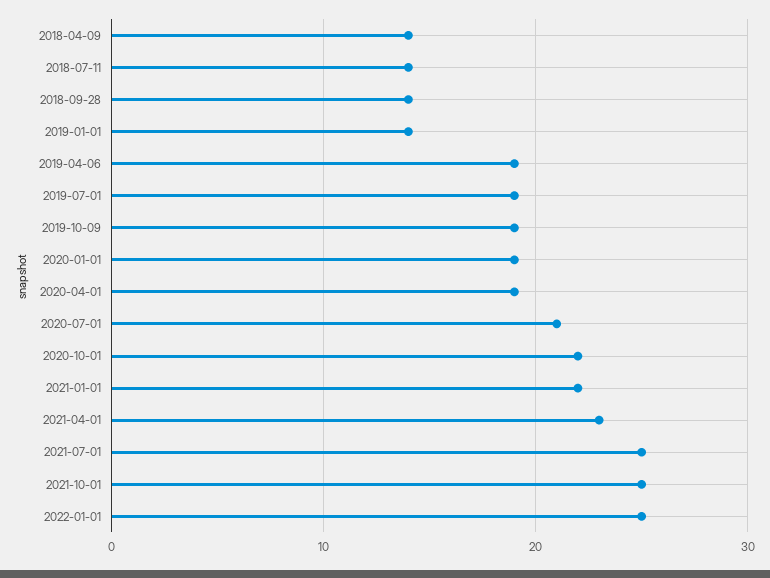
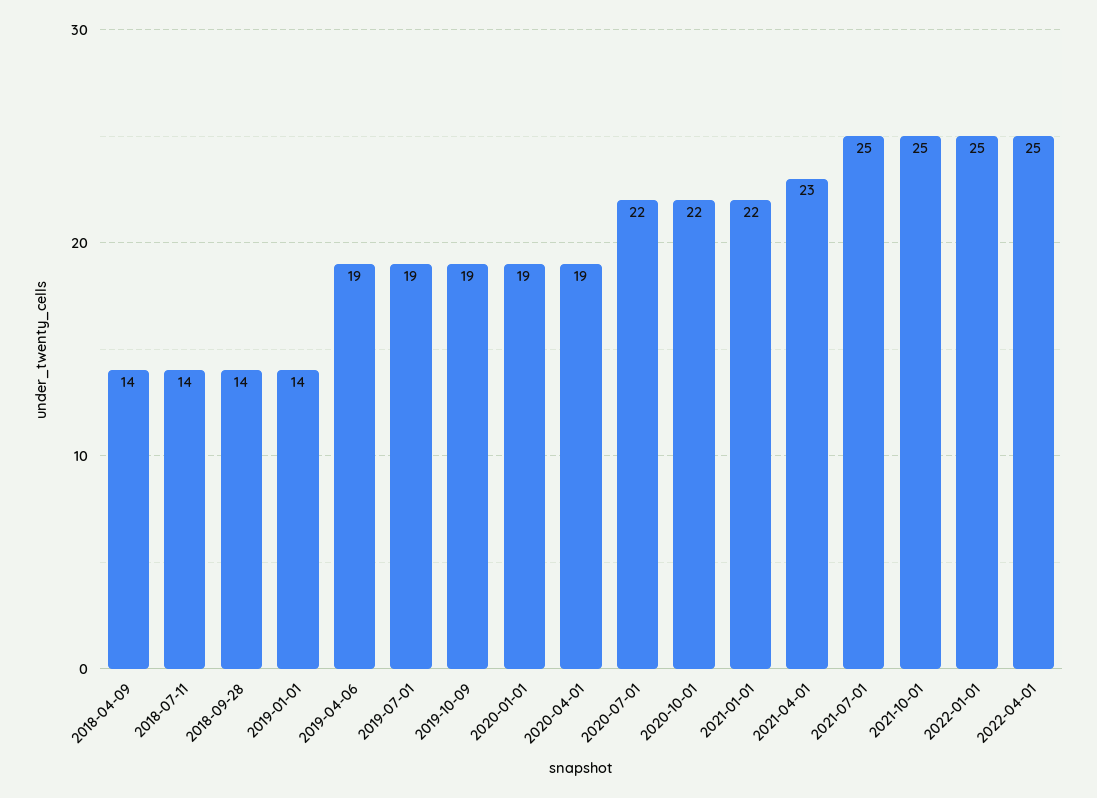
2020-07-01: 21 -> 22
2022-04-01: none -> 25

